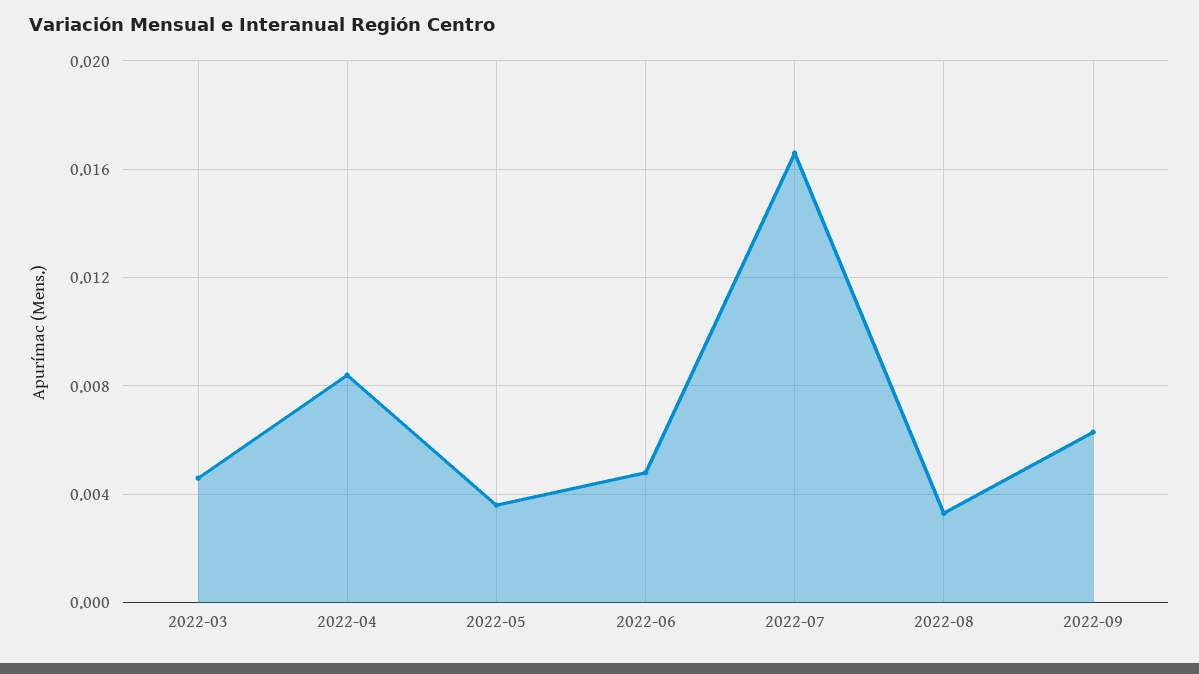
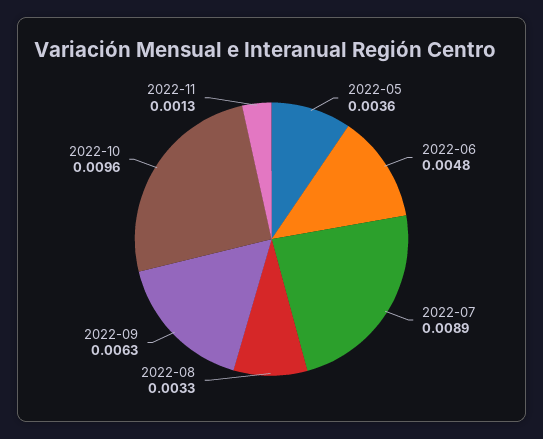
2022-03: 0.0045 -> none
2022-04: 0.0085 -> none
2022-07: 0.0165 -> 0.0089
2022-10: none -> 0.0096
2022-11: none -> 0.0013

